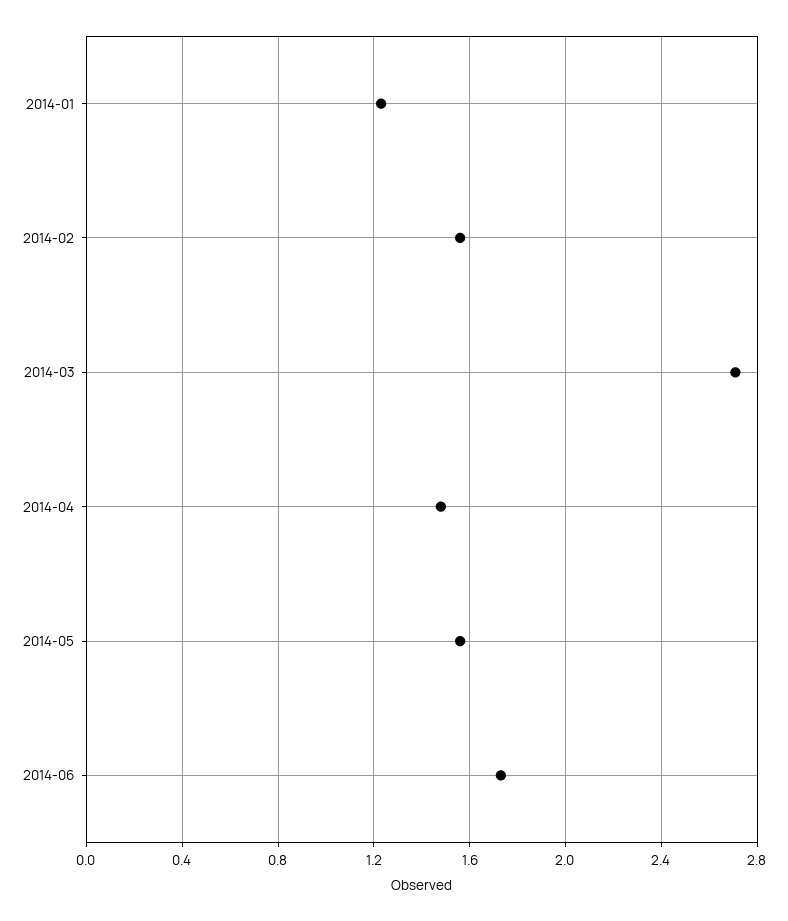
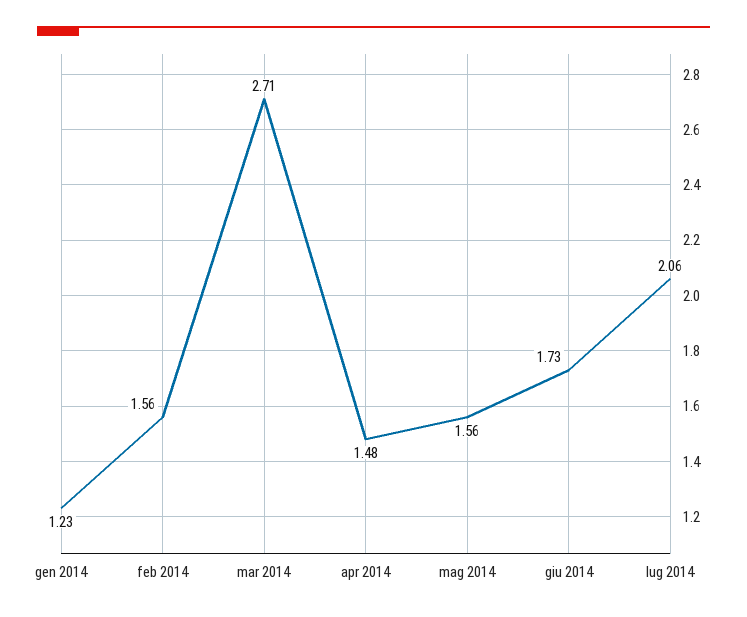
lug 2014: none -> 2.06

